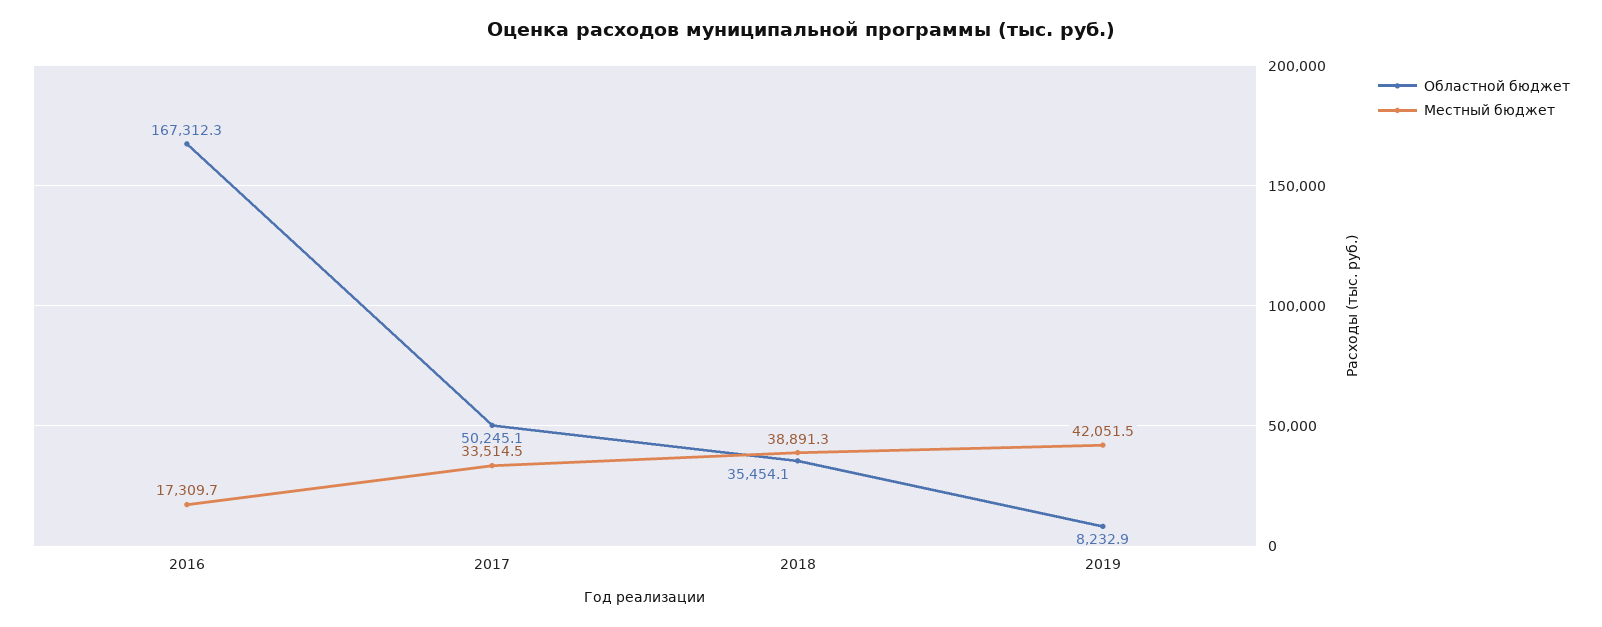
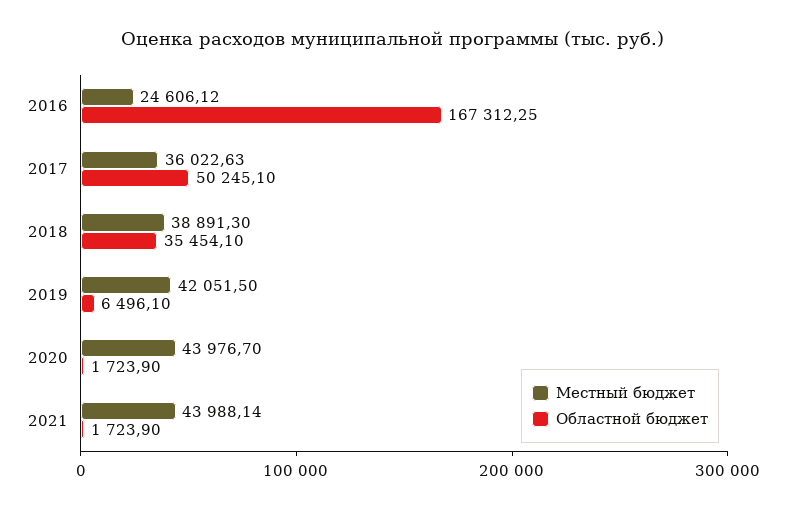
Местный бюджет, 2016: 17309.7 -> 24606.12
Местный бюджет, 2017: 33514.5 -> 36022.63
Областной бюджет, 2019: 8232.9 -> 6496.1
Местный бюджет, 2020: none -> 43976.7
Областной бюджет, 2020: none -> 1723.9
Местный бюджет, 2021: none -> 43988.14
Областной бюджет, 2021: none -> 1723.9

